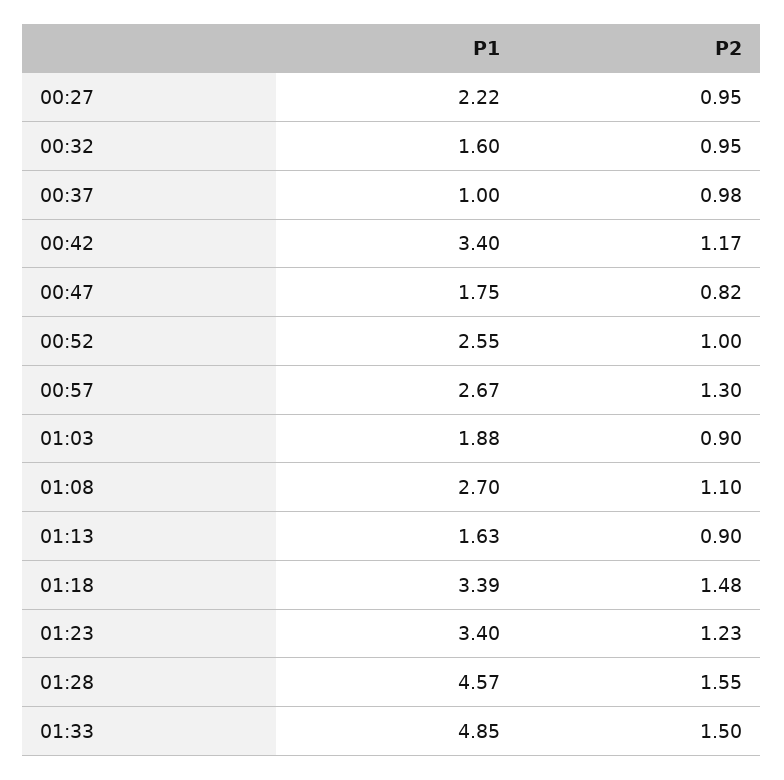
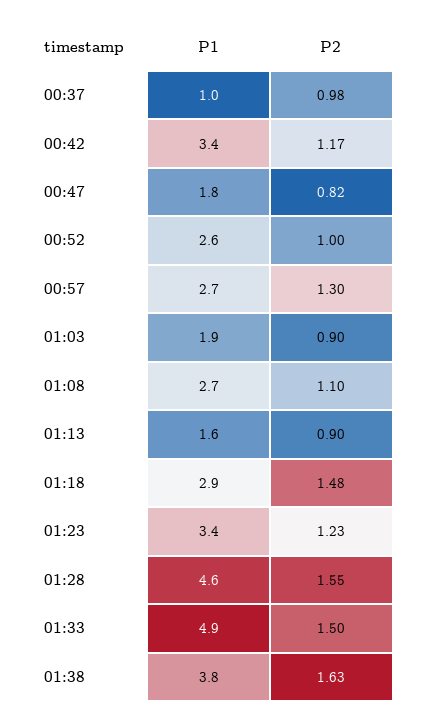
P1, 00:27: 2.22 -> none
P2, 00:27: 0.95 -> none
P1, 00:32: 1.6 -> none
P2, 00:32: 0.95 -> none
P1, 01:18: 3.39 -> 2.9
P1, 01:38: none -> 3.8
P2, 01:38: none -> 1.63

